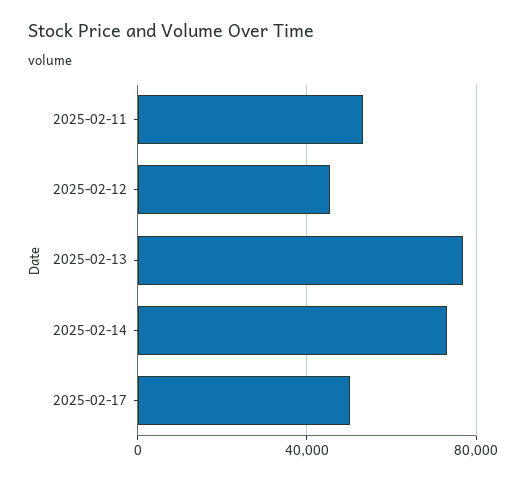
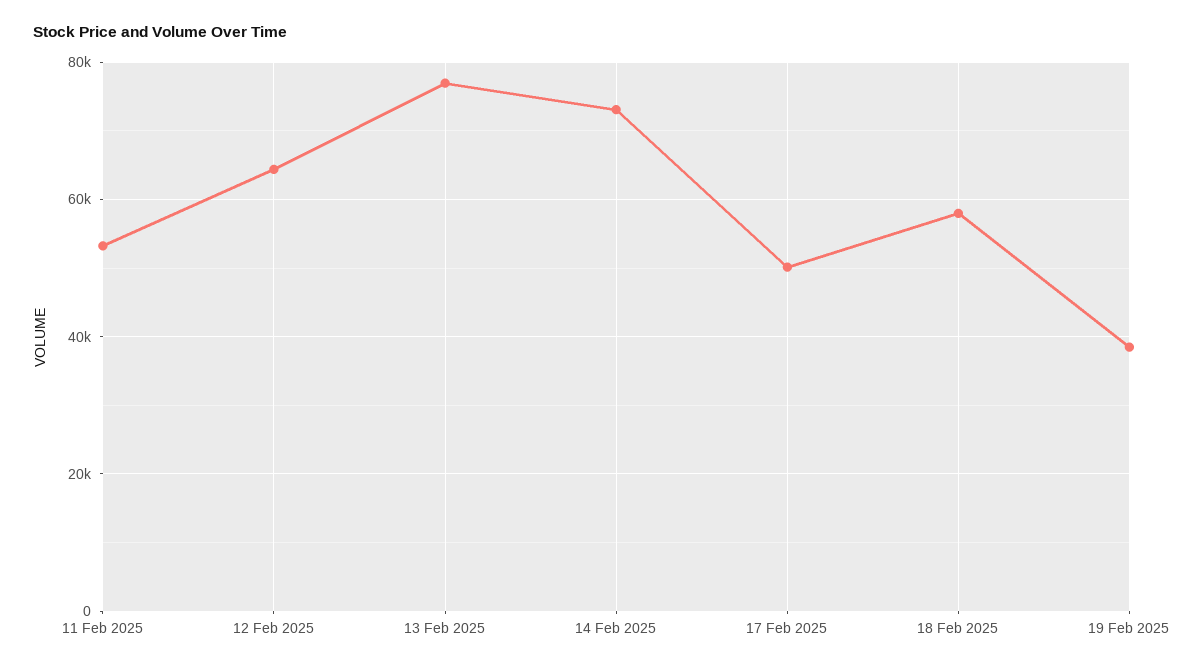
2025-02-12: 45000 -> 64000
18 Feb 2025: none -> 58000
19 Feb 2025: none -> 38000

